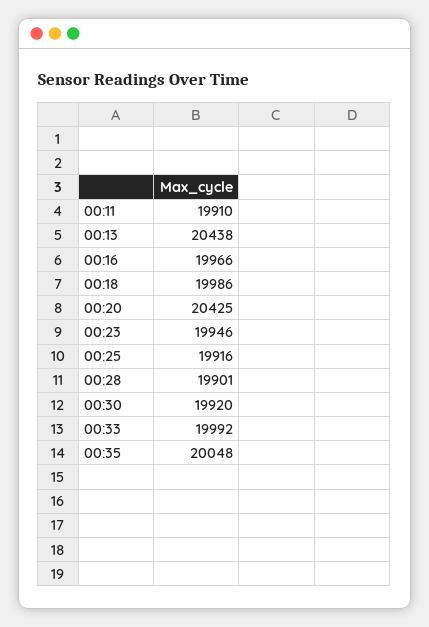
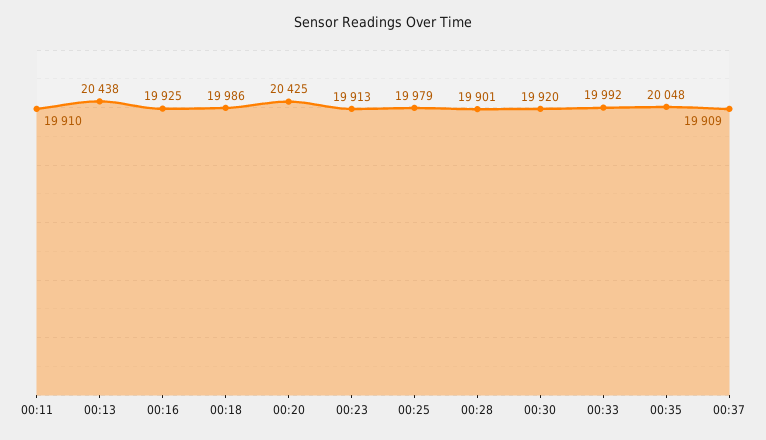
00:16: 19966 -> 19925
00:23: 19946 -> 19913
00:25: 19916 -> 19979
00:37: none -> 19909

